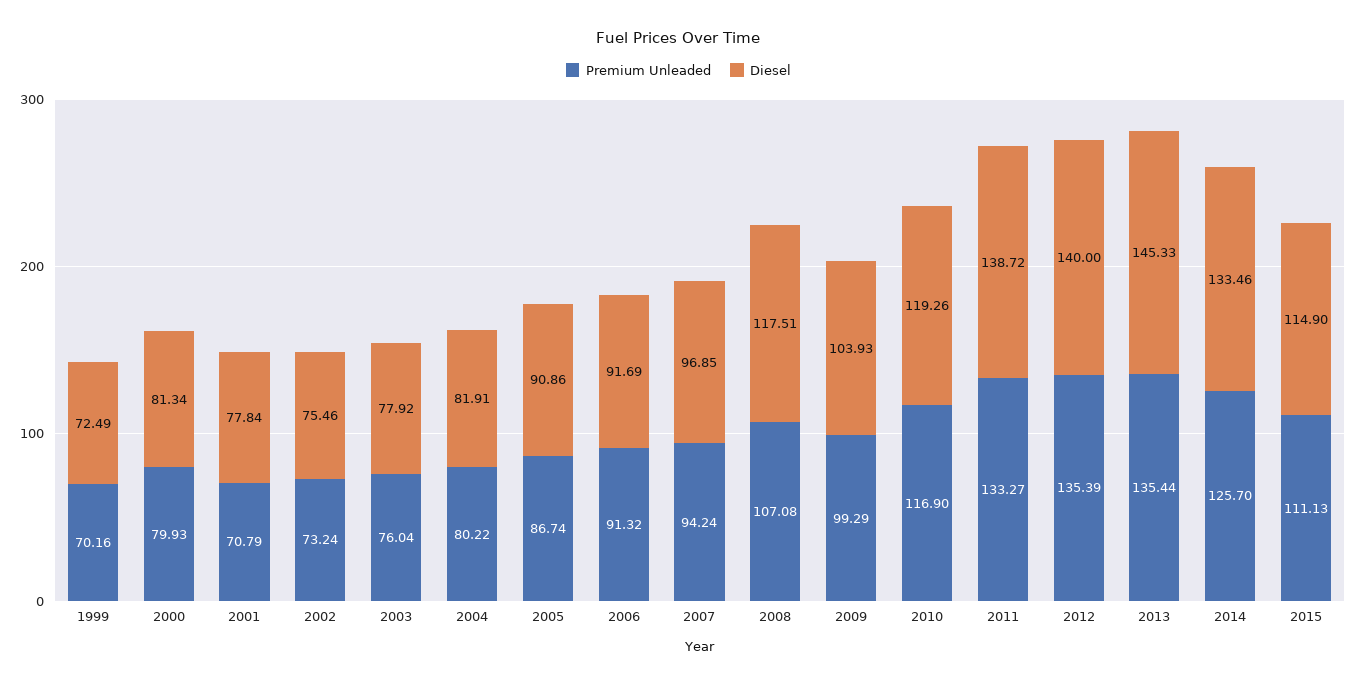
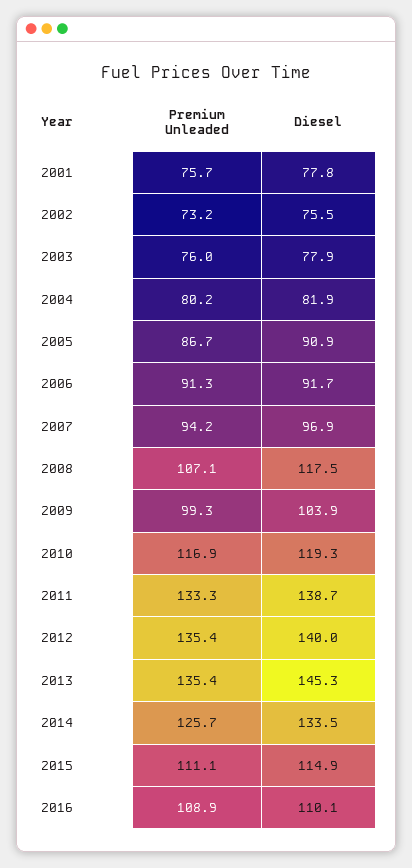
Premium Unleaded, 1999: 70.16 -> none
Diesel, 1999: 72.49 -> none
Premium Unleaded, 2000: 79.93 -> none
Diesel, 2000: 81.34 -> none
Premium Unleaded, 2001: 70.79 -> 75.7
Premium Unleaded, 2016: none -> 108.9
Diesel, 2016: none -> 110.1

